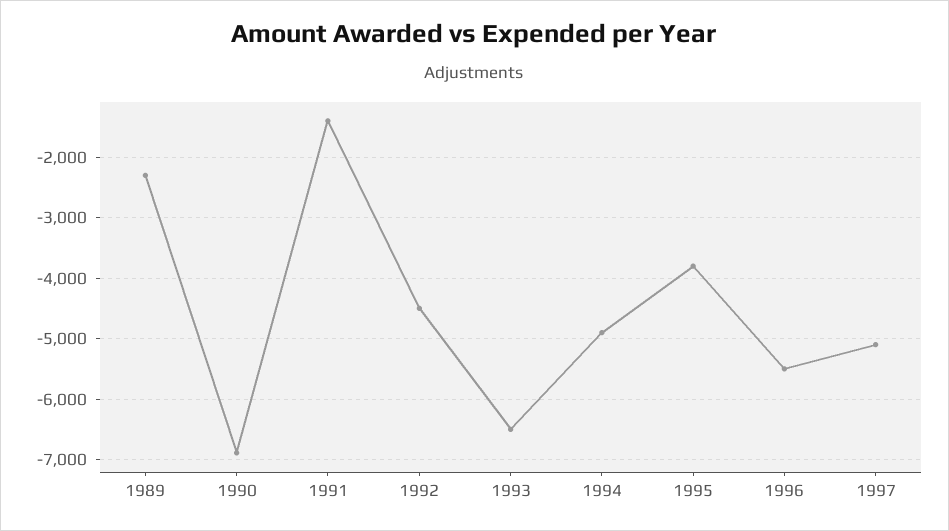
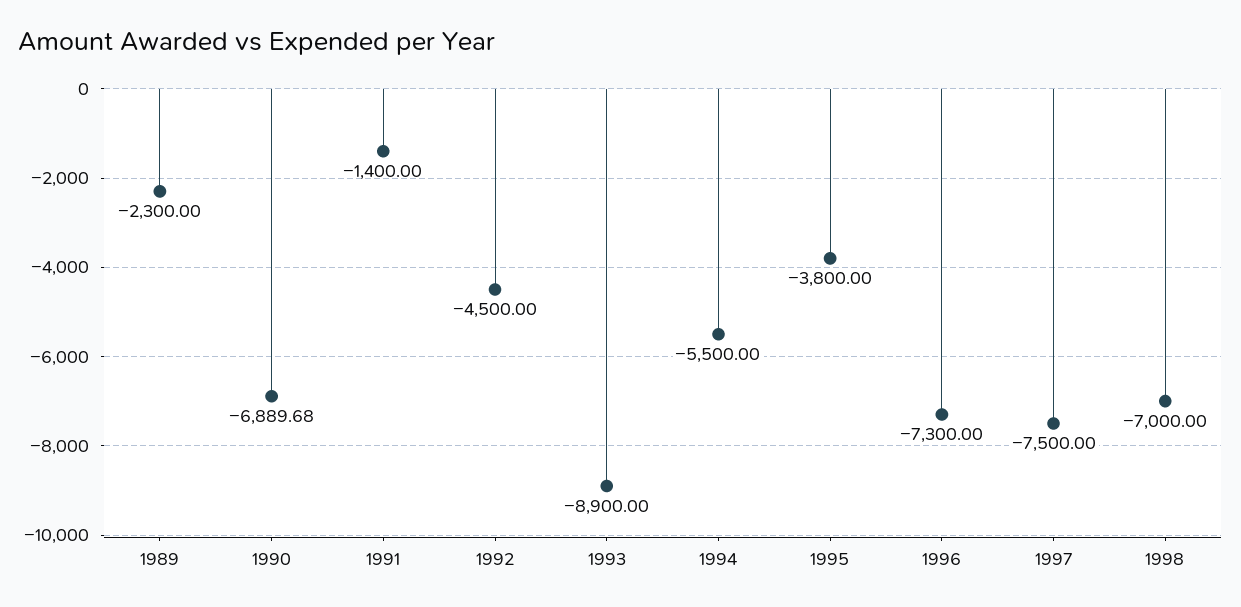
1993: -6500 -> -8900
1994: -4900 -> -5500
1996: -5500 -> -7300
1997: -5100 -> -7500
1998: none -> -7000

